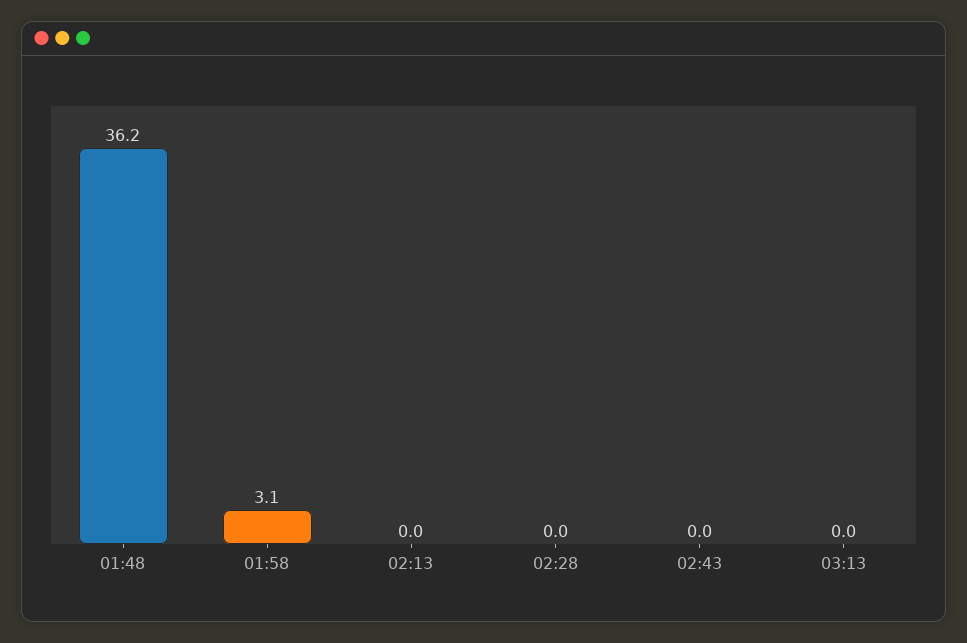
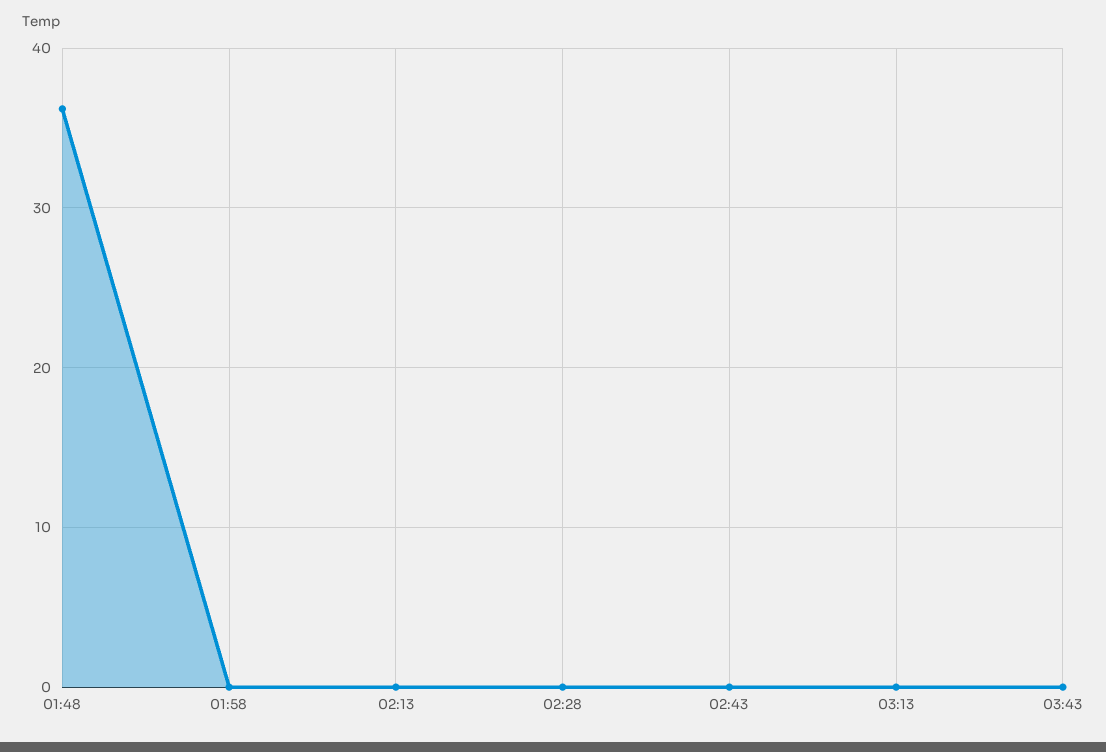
01:58: 3.1 -> 0
03:43: none -> 0

